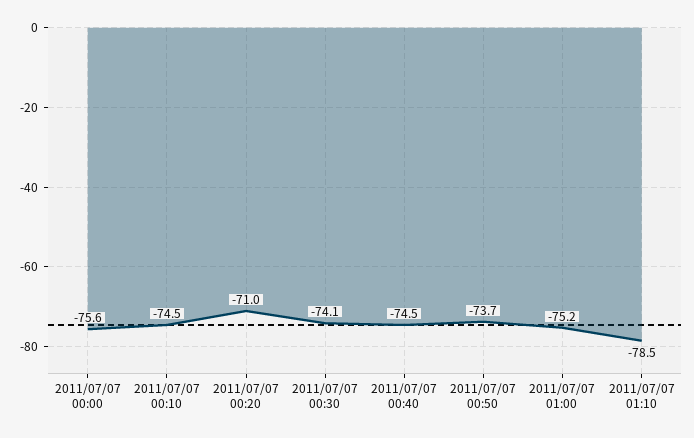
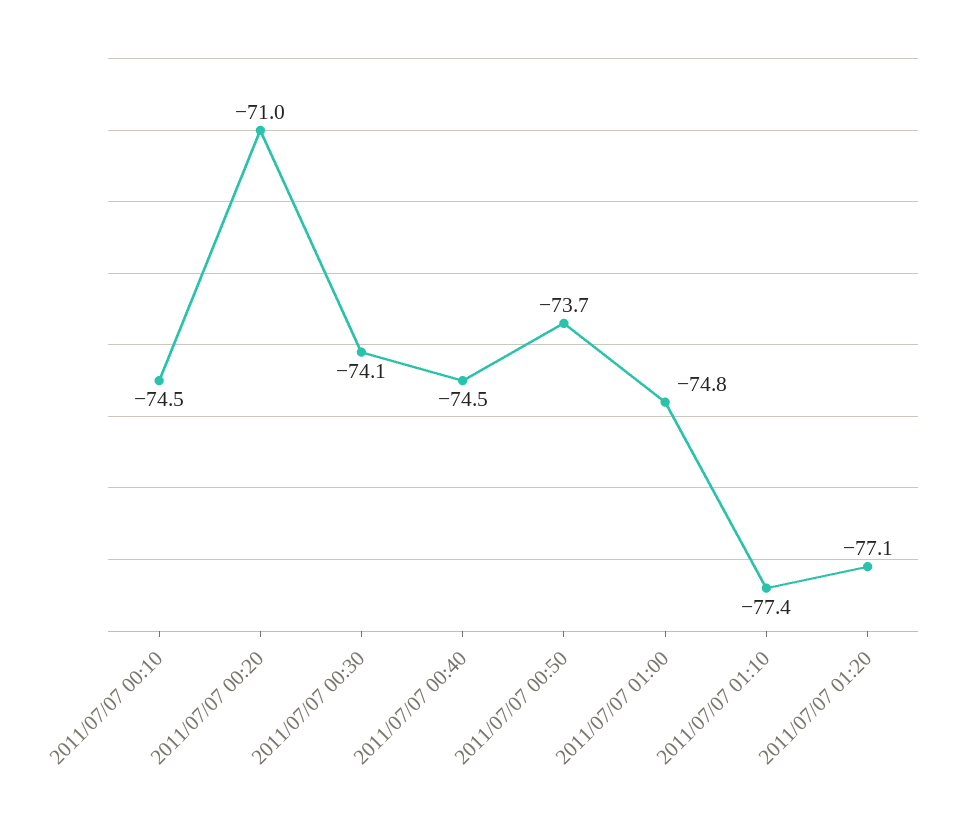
2011/07/07 00:00: -75.6 -> none
2011/07/07 01:00: -75.2 -> -74.8
2011/07/07 01:10: -78.5 -> -77.4
2011/07/07 01:20: none -> -77.1

